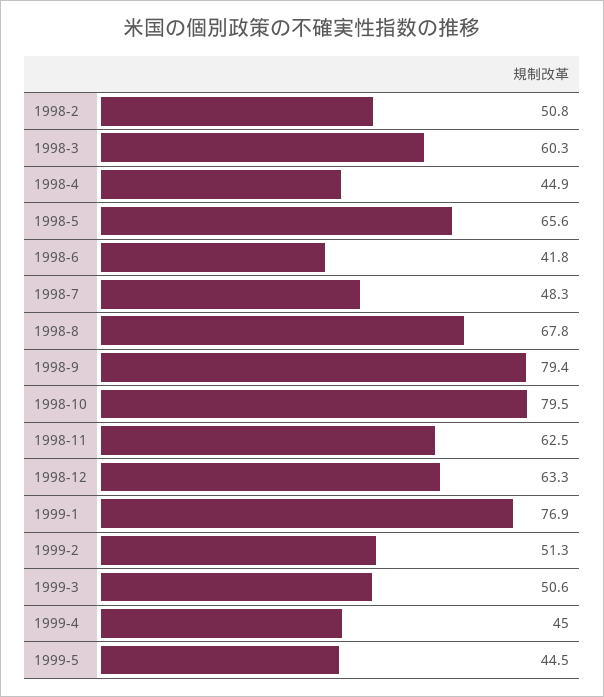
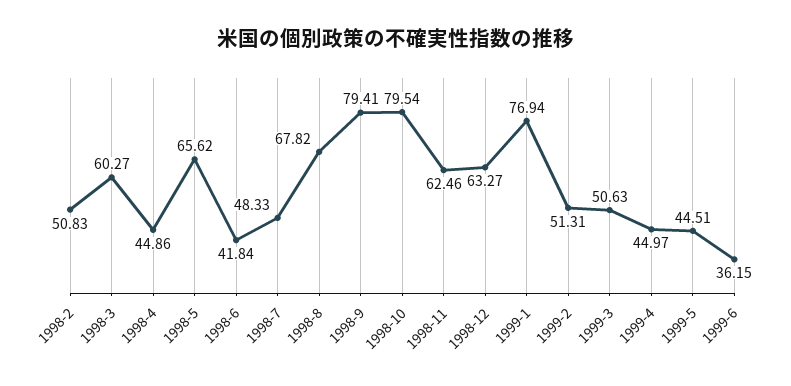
1999-6: none -> 36.15

